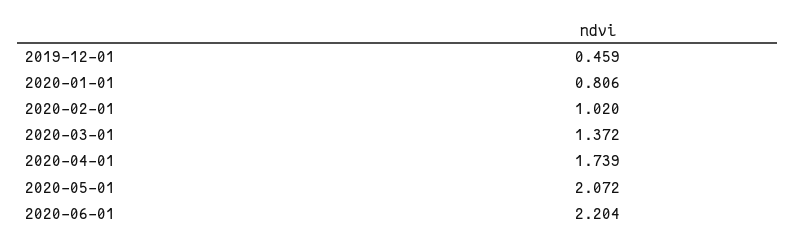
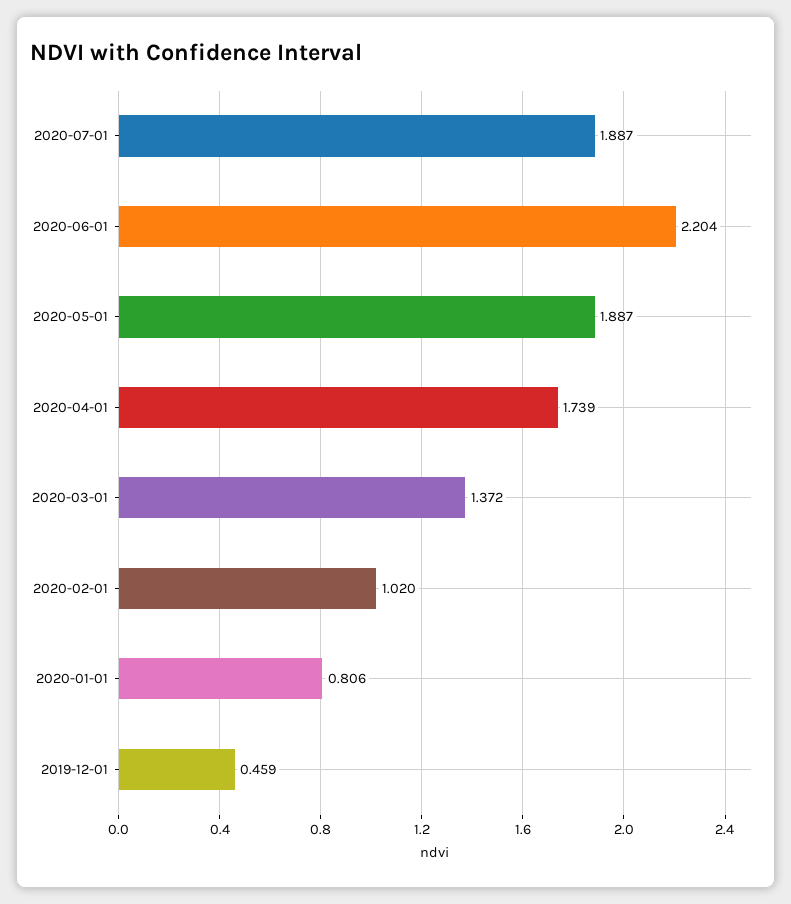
2020-05-01: 2.072 -> 1.887
2020-07-01: none -> 1.887

